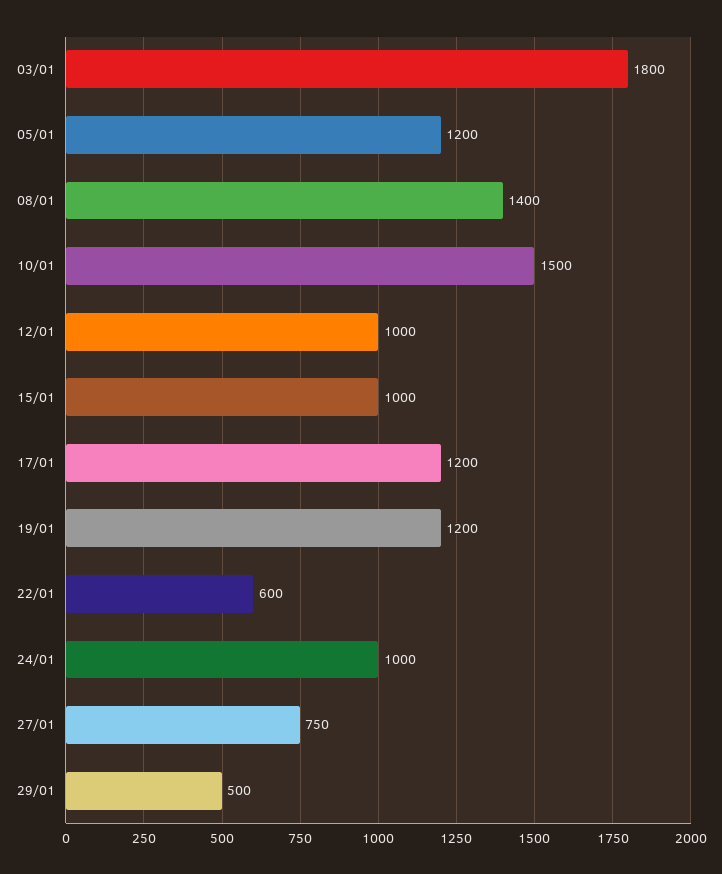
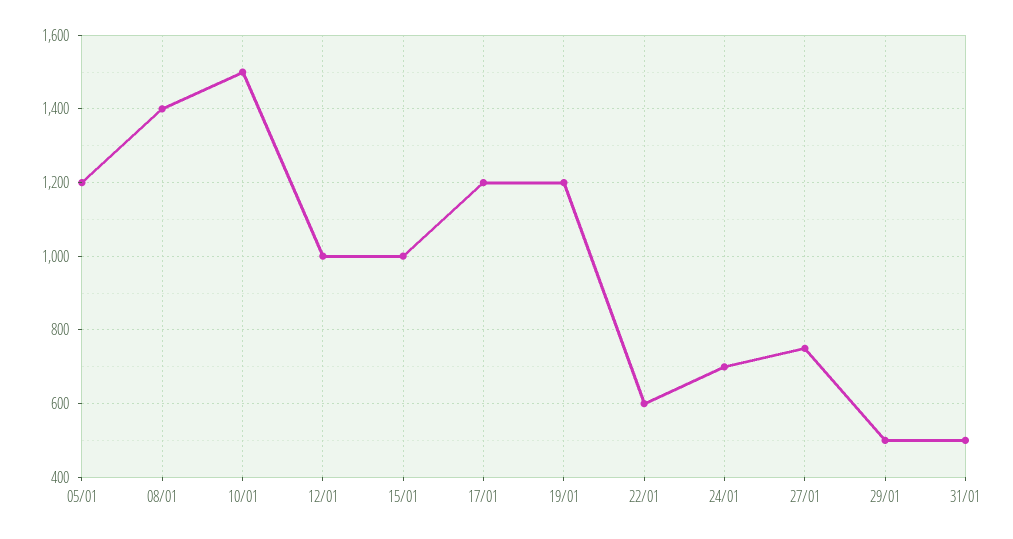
03/01: 1800 -> none
24/01: 1000 -> 700
31/01: none -> 500

